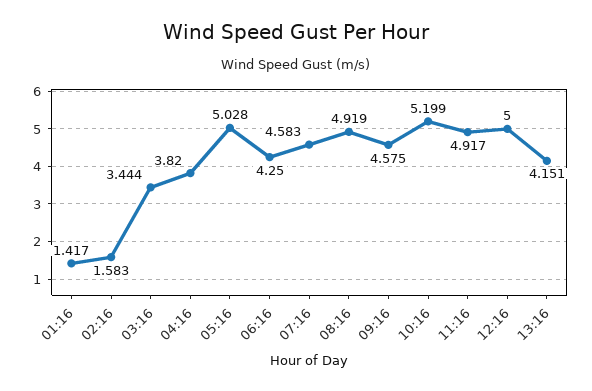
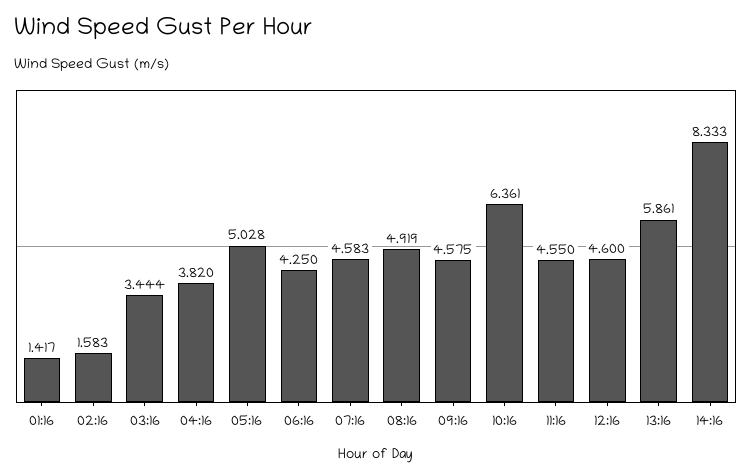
10:16: 5.199 -> 6.361
11:16: 4.917 -> 4.55
12:16: 5 -> 4.6
13:16: 4.151 -> 5.861
14:16: none -> 8.333

